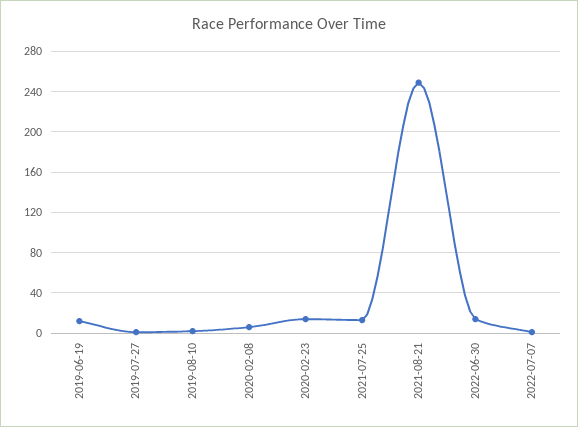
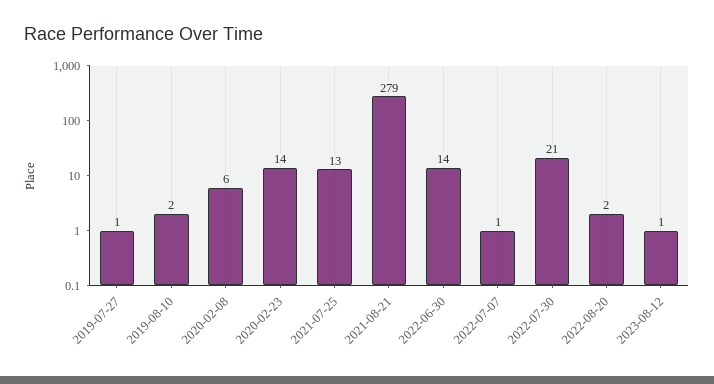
2019-06-19: 10 -> none
2021-08-21: 250 -> 279
2022-07-30: none -> 21
2022-08-20: none -> 2
2023-08-12: none -> 1

